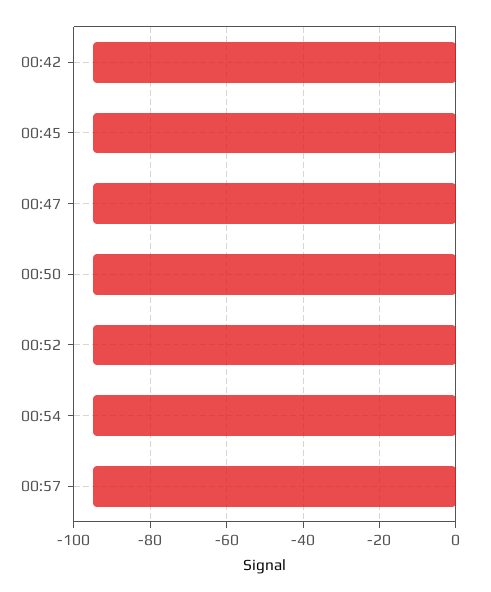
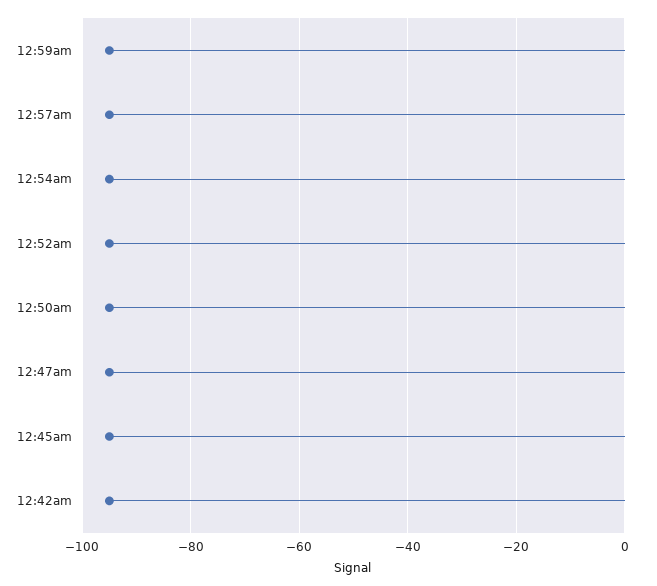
12:59am: none -> -95

